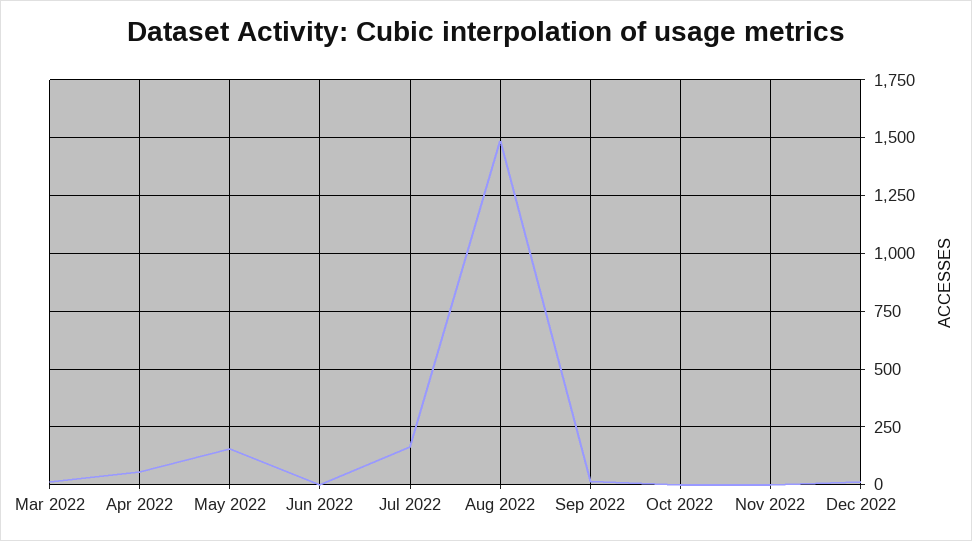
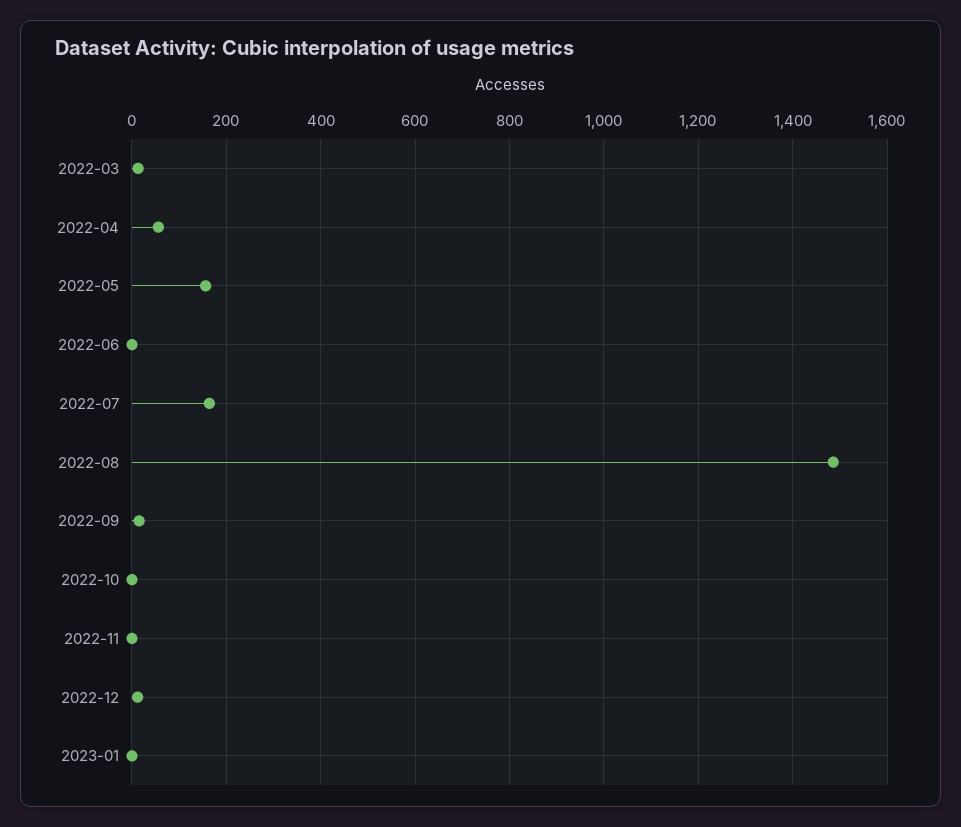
2023-01: none -> 0

